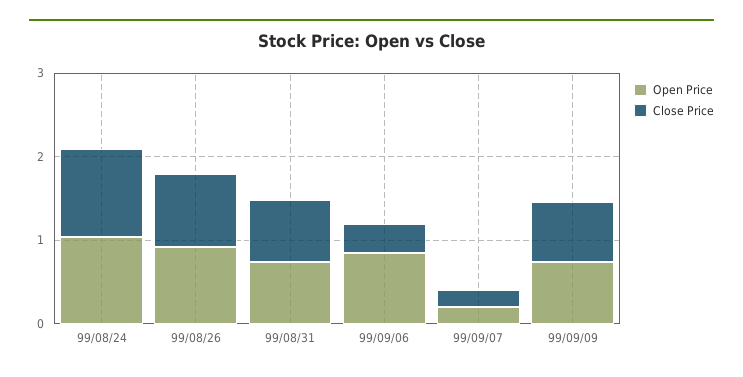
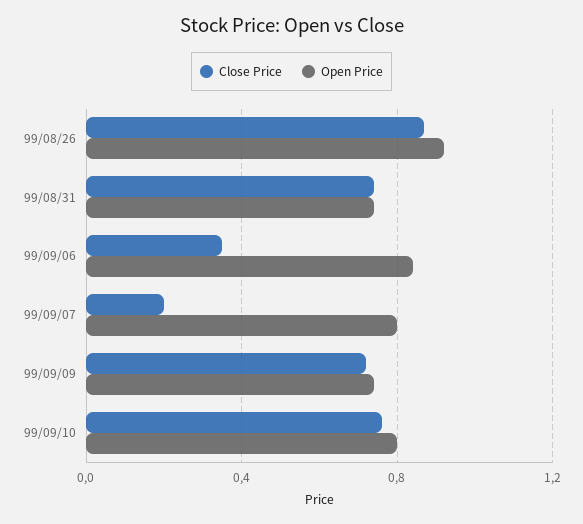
Open Price, 99/08/24: 1 -> none
Close Price, 99/08/24: 1 -> none
Open Price, 99/09/07: 0.2 -> 0.8
Close Price, 99/09/10: none -> 0.75
Open Price, 99/09/10: none -> 0.8

